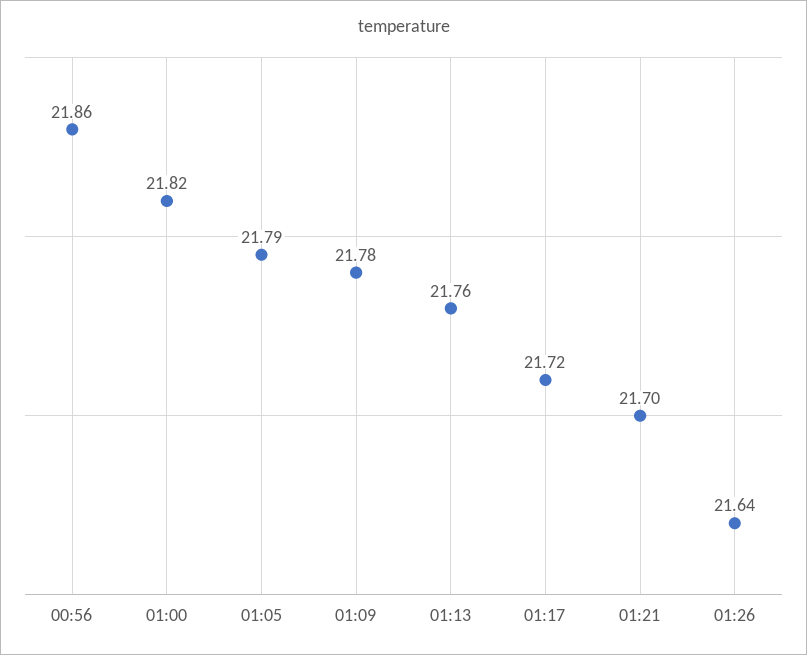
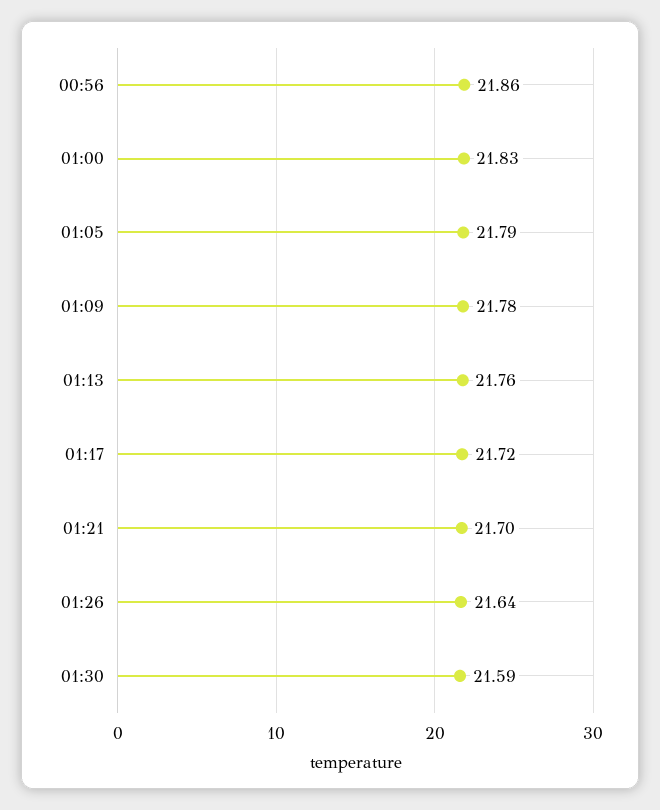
01:00: 21.82 -> 21.83
01:30: none -> 21.59

